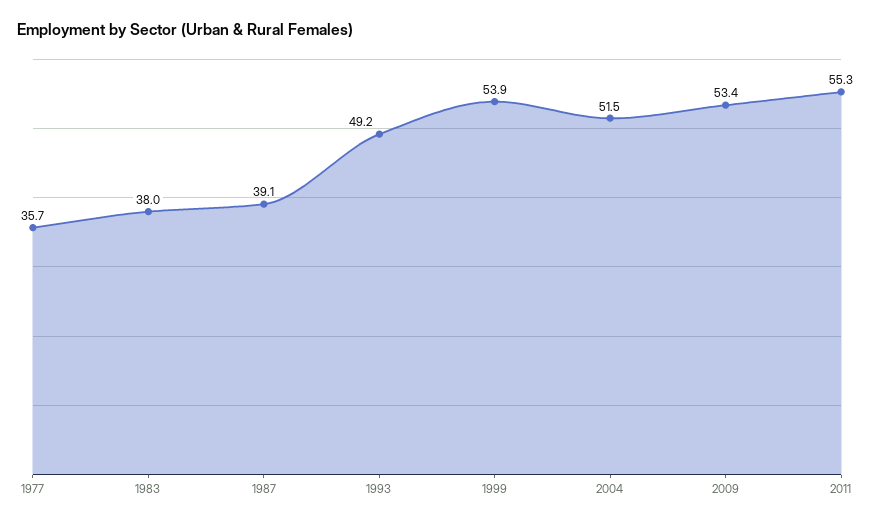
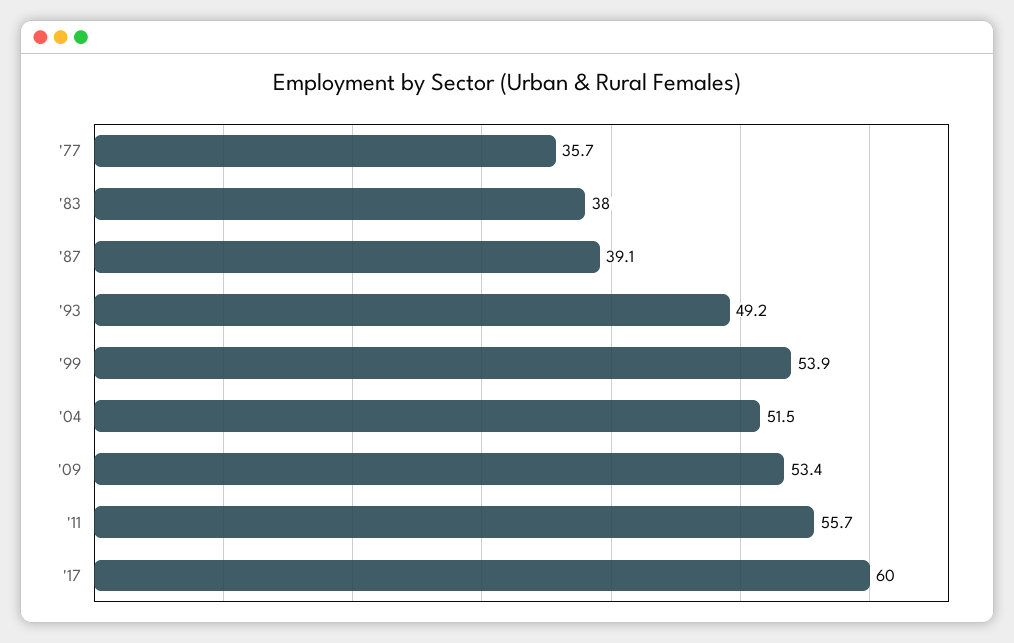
2011: 55.3 -> 55.7
'17: none -> 60

